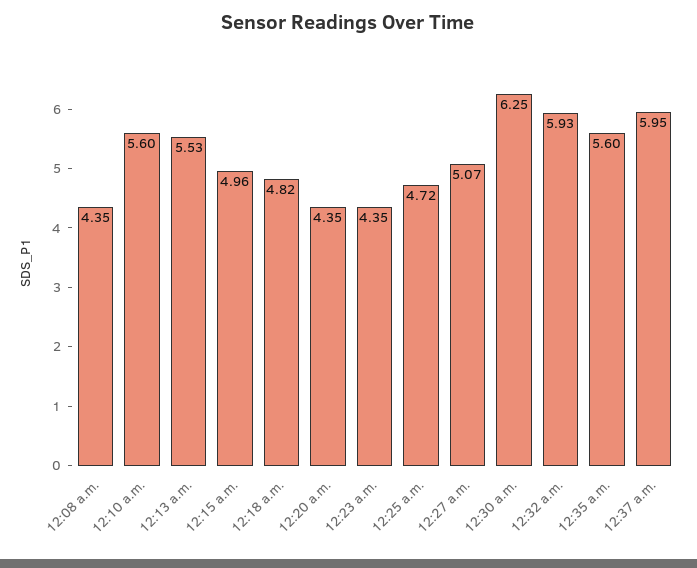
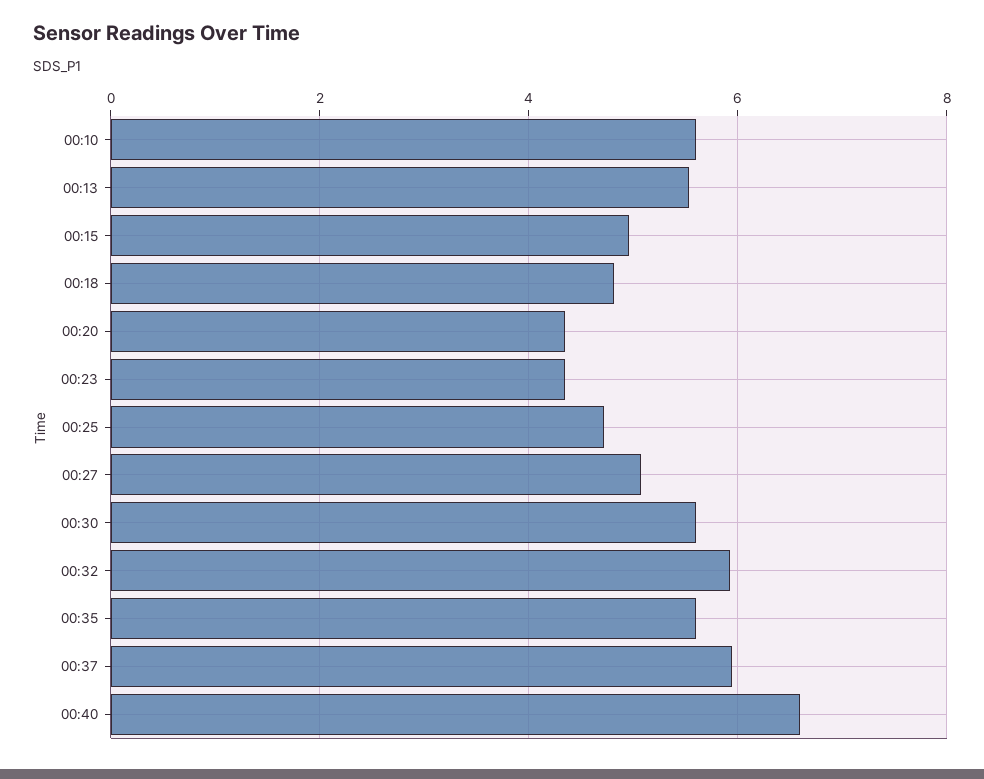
12:08 a.m.: 4.35 -> none
12:30 a.m.: 6.25 -> 5.6
00:40: none -> 6.6

